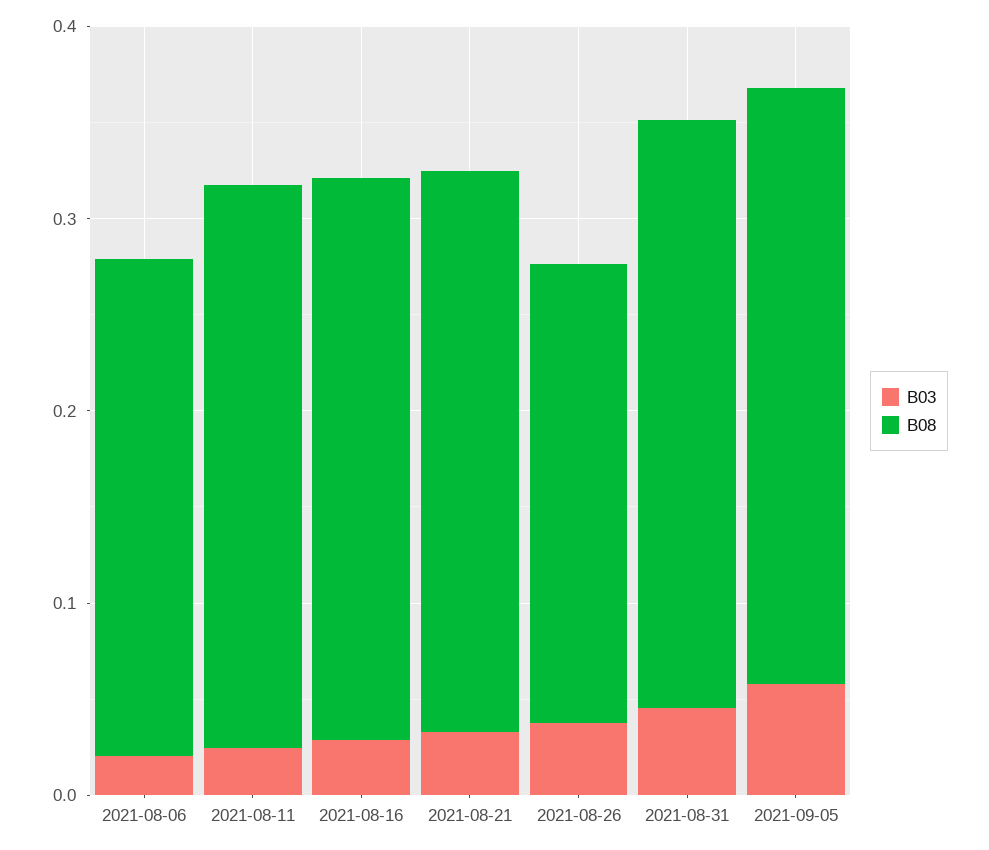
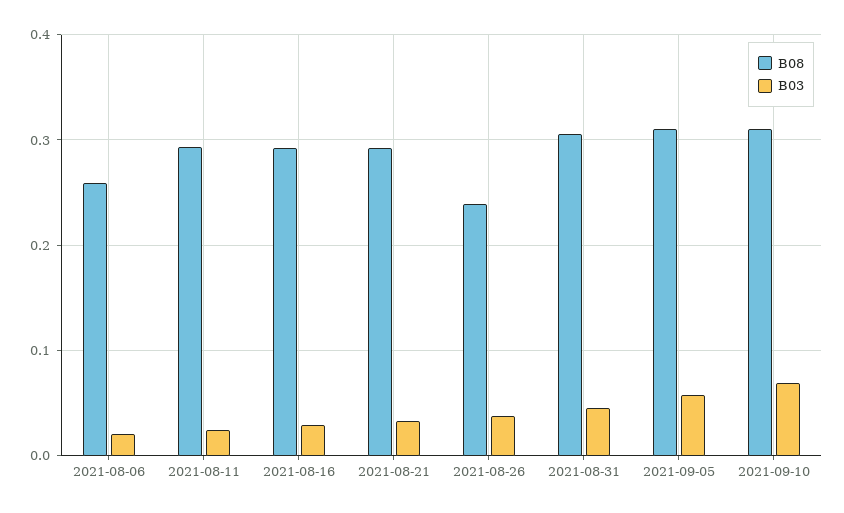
B08, 2021-09-10: none -> 0.31
B03, 2021-09-10: none -> 0.07

